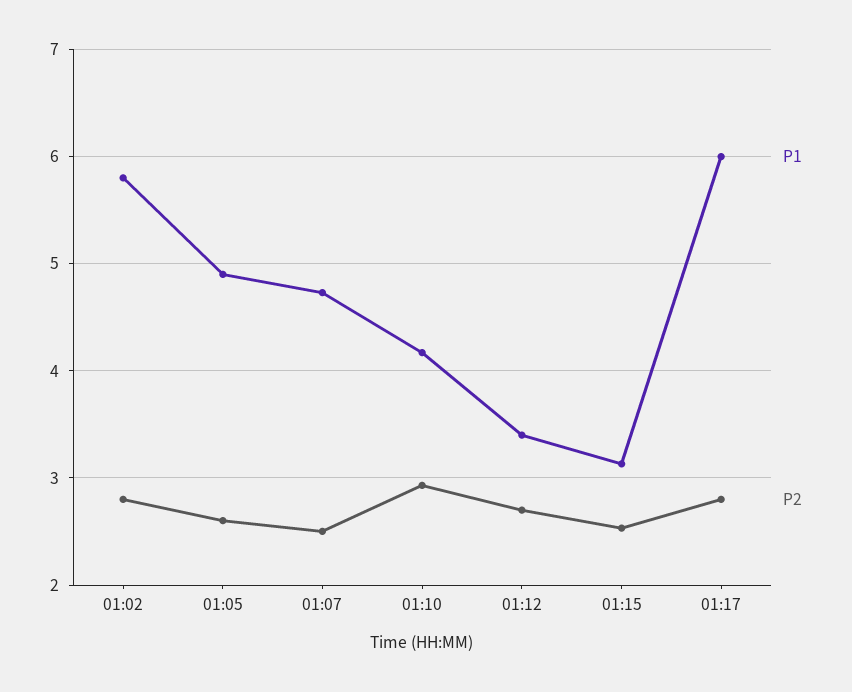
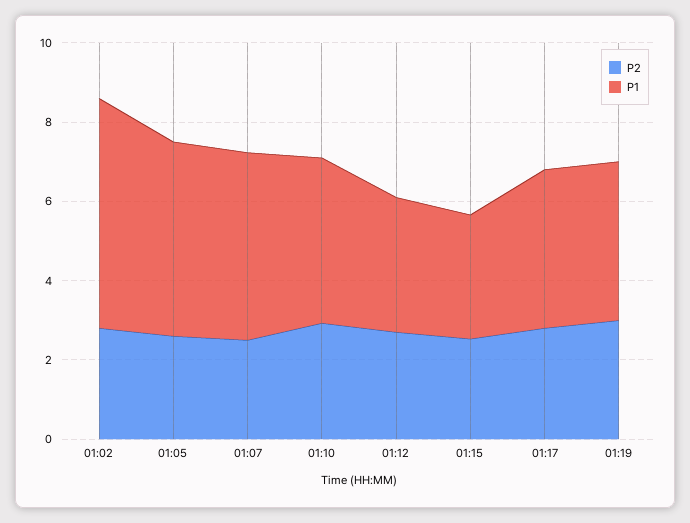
P1, 01:17: 6 -> 4
P2, 01:19: none -> 3
P1, 01:19: none -> 4

